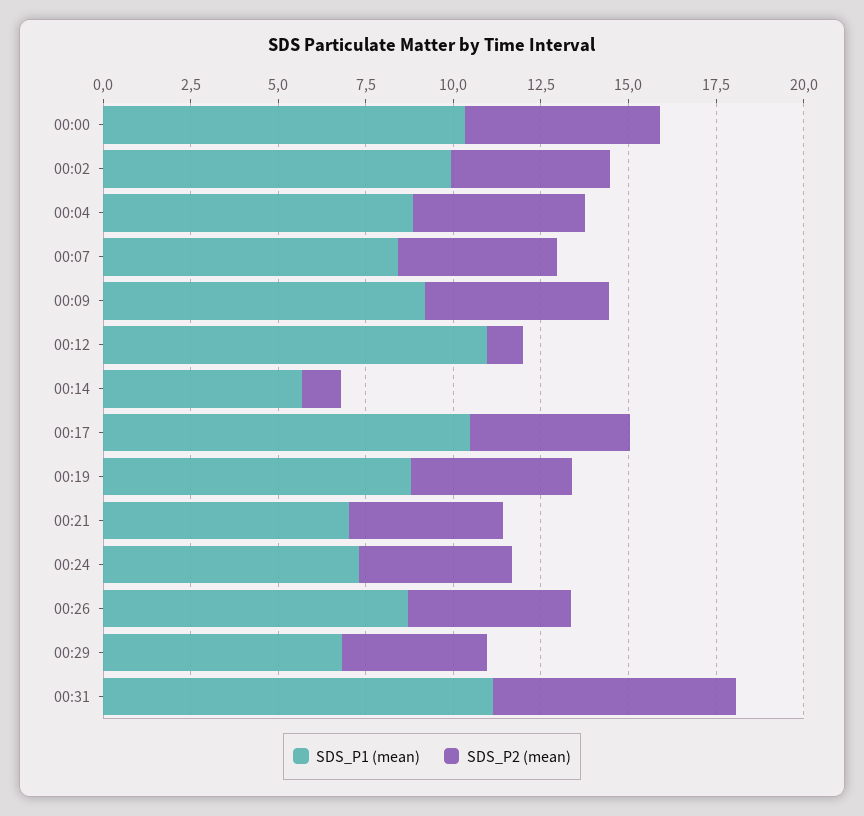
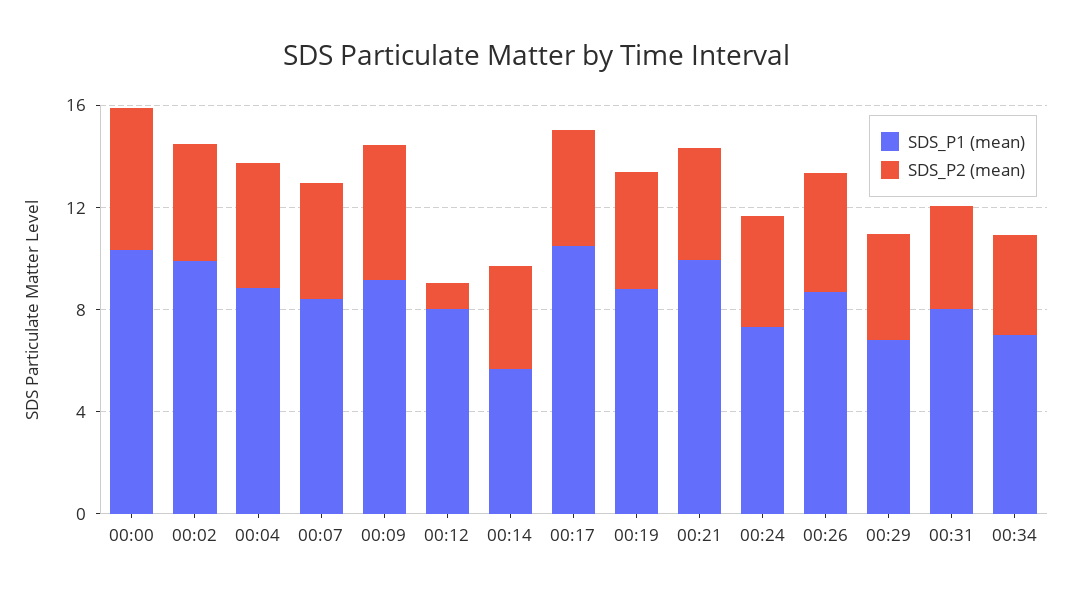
SDS_P1 (mean), 00:12: 11 -> 8
SDS_P2 (mean), 00:14: 1 -> 4
SDS_P1 (mean), 00:21: 7 -> 10
SDS_P1 (mean), 00:31: 11 -> 8
SDS_P2 (mean), 00:31: 7 -> 4
SDS_P1 (mean), 00:34: none -> 7
SDS_P2 (mean), 00:34: none -> 4

